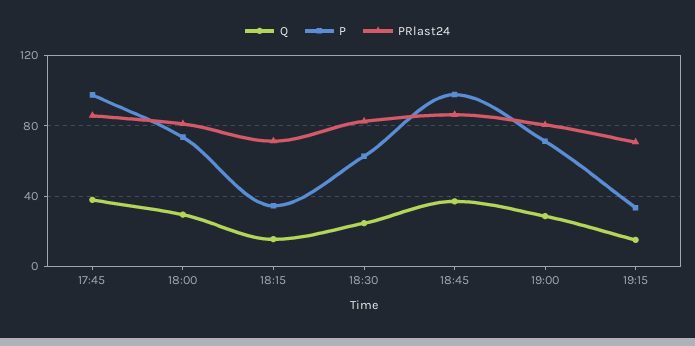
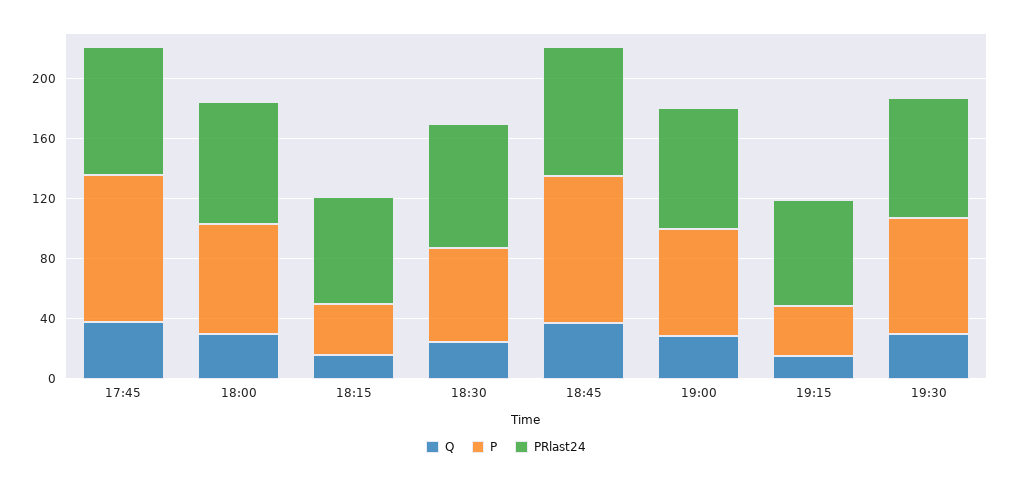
Q, 19:30: none -> 30
P, 19:30: none -> 80
PRlast24, 19:30: none -> 80

